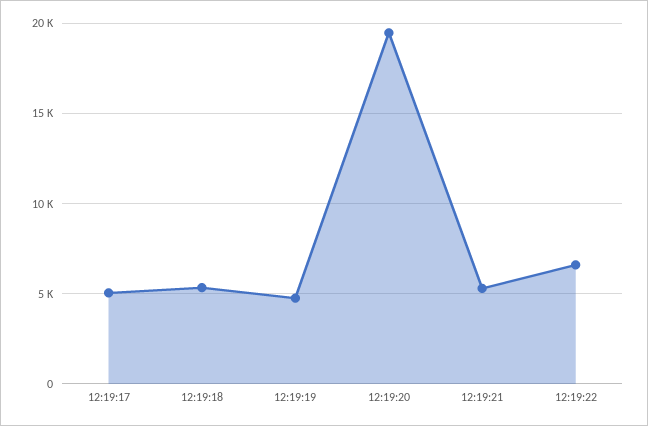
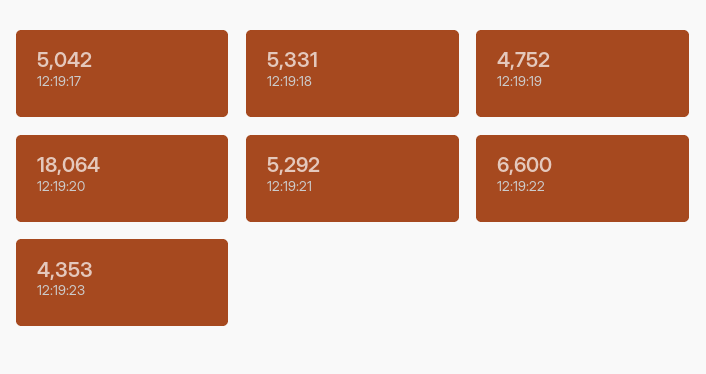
12:19:20: 19500 -> 18064
12:19:23: none -> 4353

